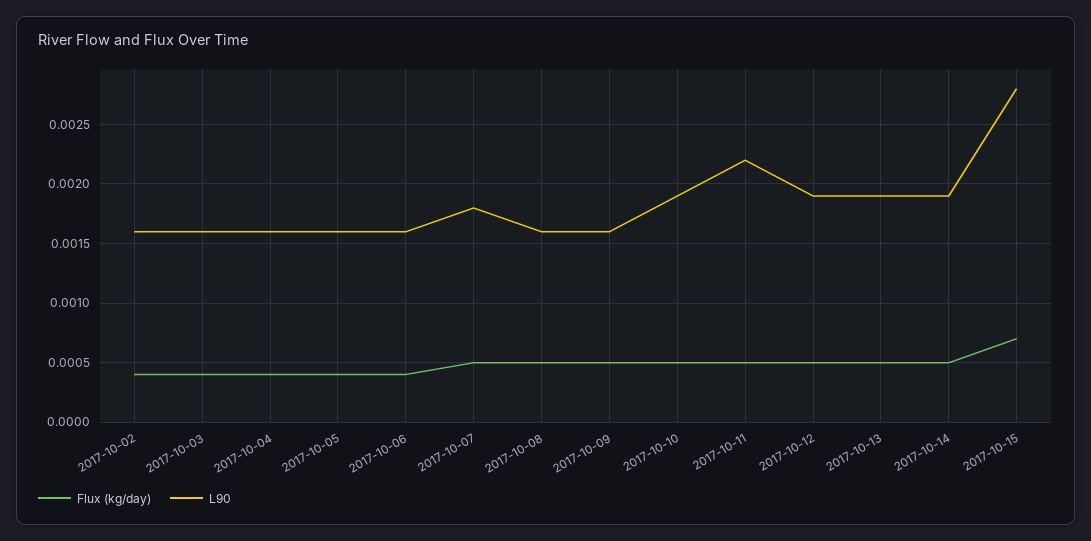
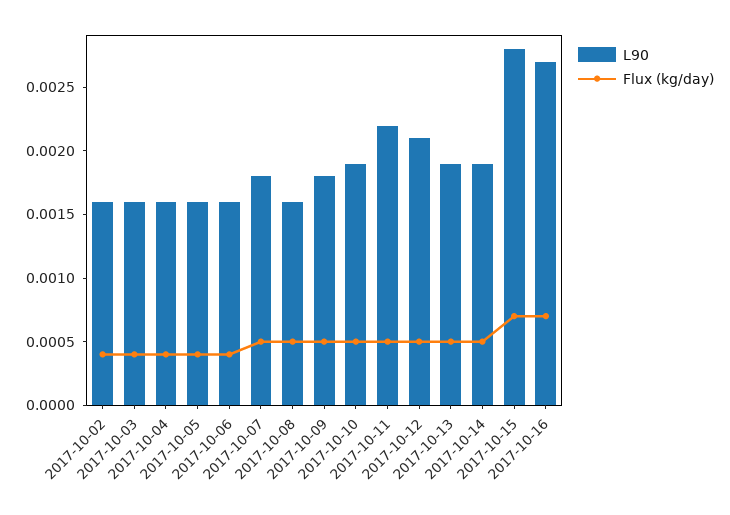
L90, 2017-10-09: 0.0016 -> 0.0018
L90, 2017-10-12: 0.0019 -> 0.0021
L90, 2017-10-16: none -> 0.0027
Flux (kg/day), 2017-10-16: none -> 0.0007

